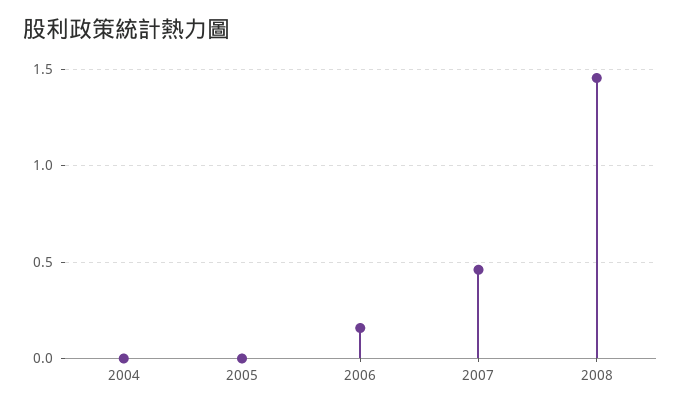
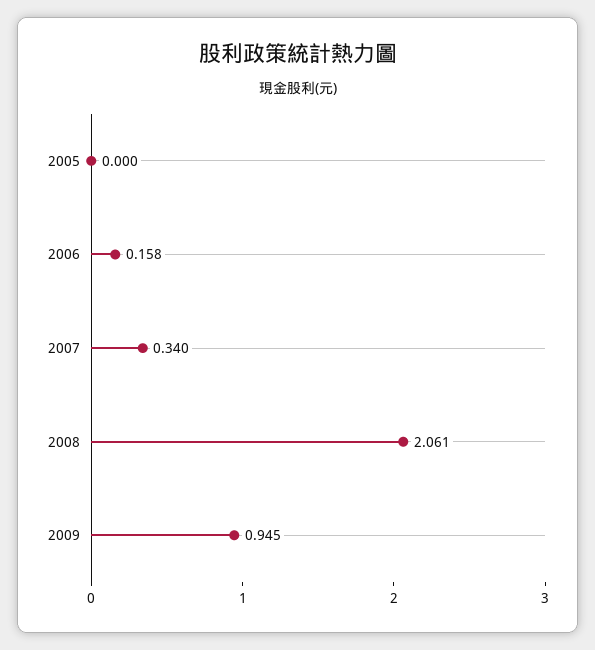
2004: 0 -> none
2007: 0.45 -> 0.34
2008: 1.45 -> 2.061
2009: none -> 0.945

